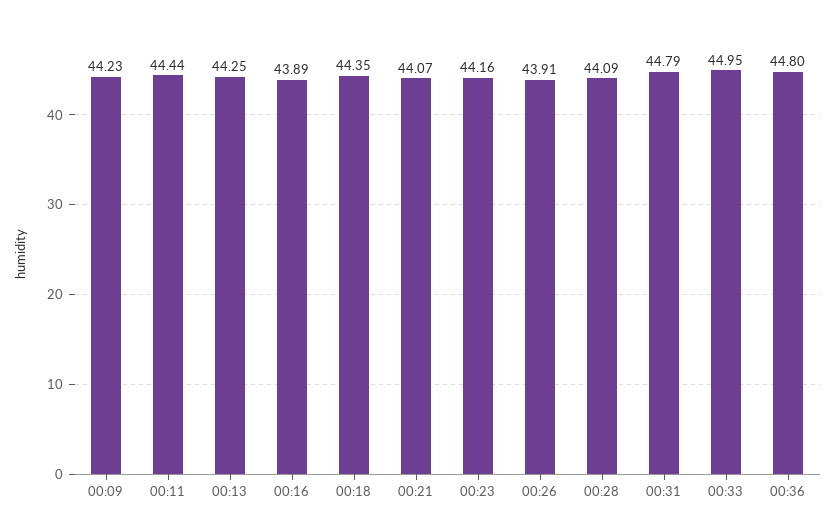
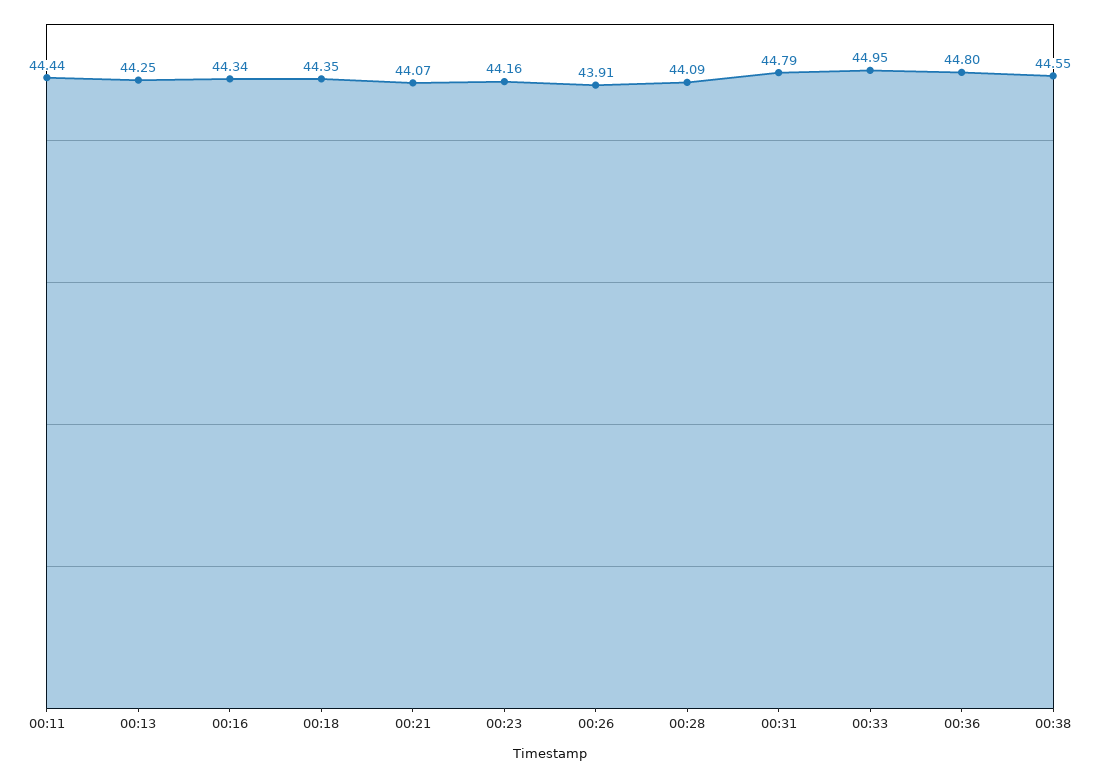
00:09: 44.23 -> none
00:16: 43.89 -> 44.34
00:38: none -> 44.55

